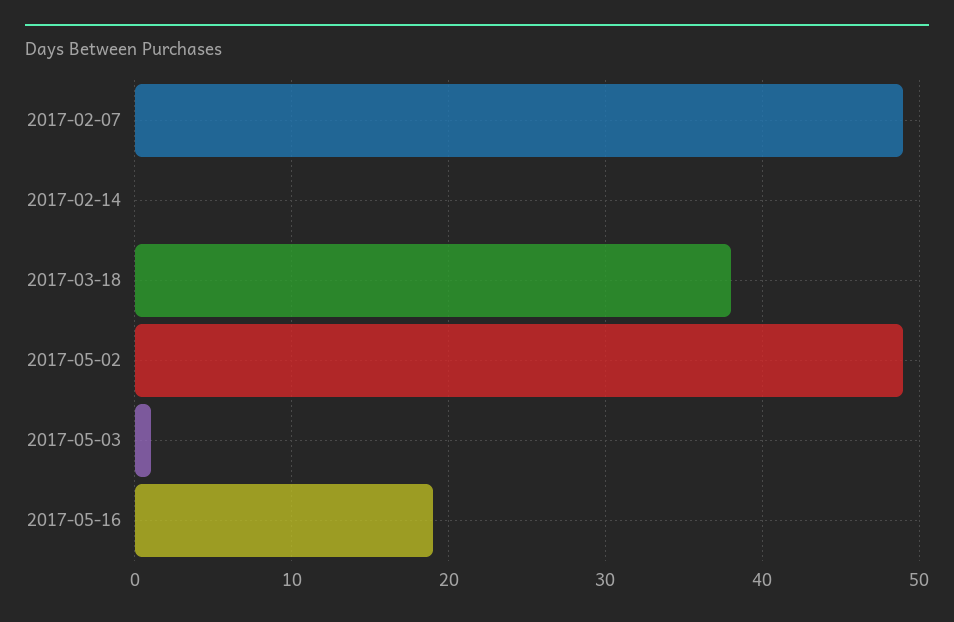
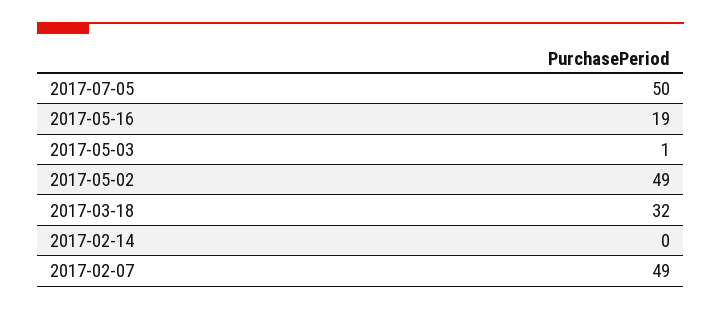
2017-03-18: 38 -> 32
2017-07-05: none -> 50

